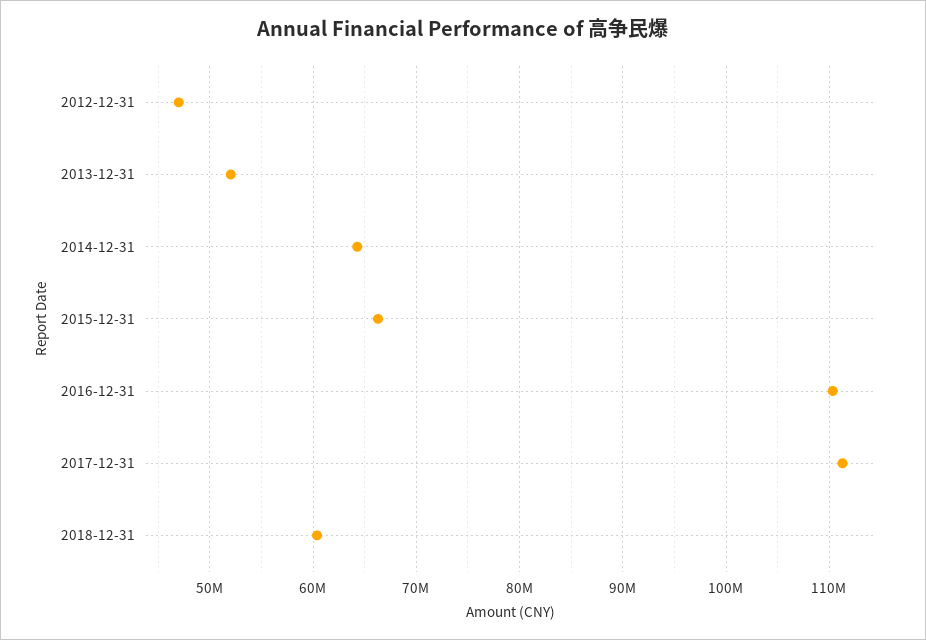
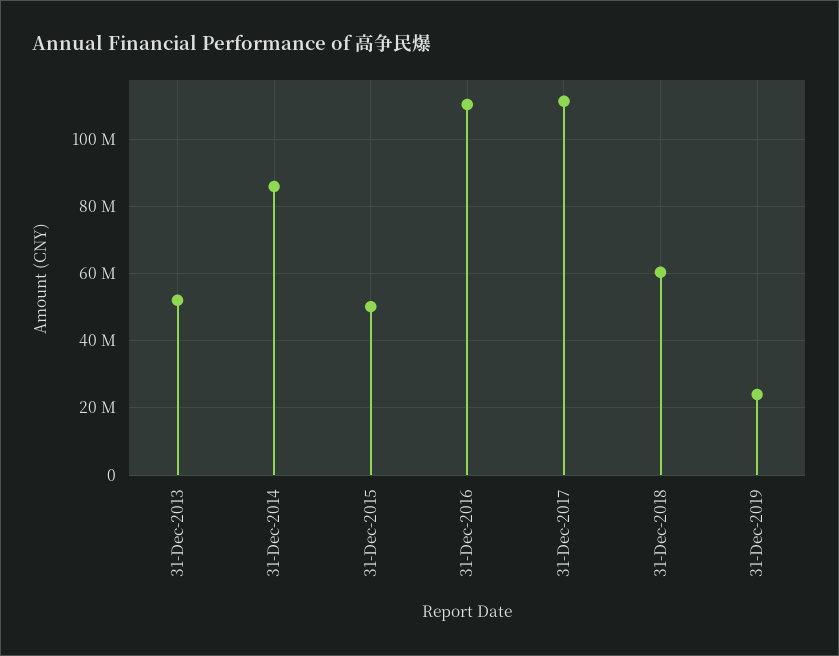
2012-12-31: 47000000 -> none
2014-12-31: 64000000 -> 86000000
2015-12-31: 66000000 -> 50000000
31-Dec-2019: none -> 24000000

